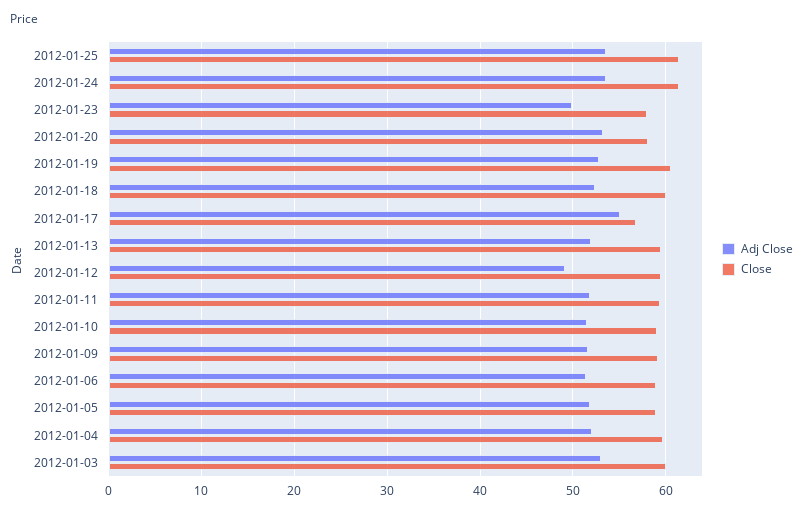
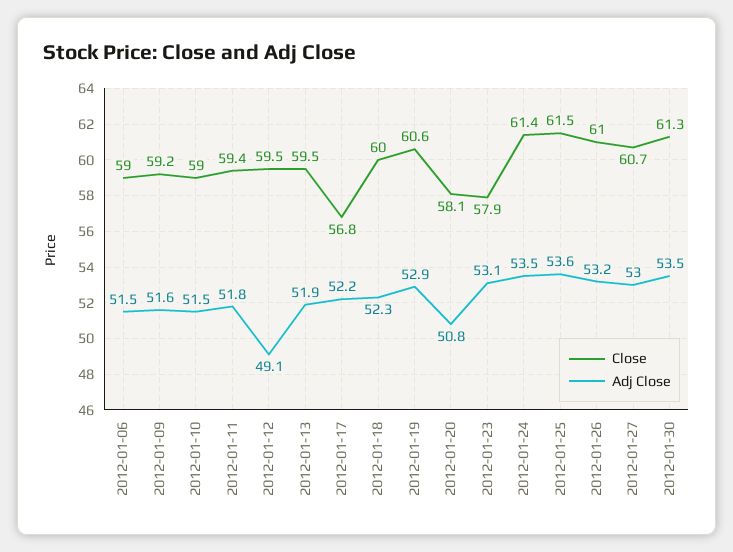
Adj Close, 2012-01-23: 50 -> 53.1
Adj Close, 2012-01-20: 53 -> 50.8
Adj Close, 2012-01-17: 55 -> 52.2
Adj Close, 2012-01-05: 52 -> none
Close, 2012-01-05: 59 -> none
Adj Close, 2012-01-04: 52 -> none
Close, 2012-01-04: 60 -> none
Adj Close, 2012-01-03: 53 -> none
Close, 2012-01-03: 60 -> none
Close, 2012-01-26: none -> 61
Adj Close, 2012-01-26: none -> 53.2
Close, 2012-01-27: none -> 60.7
Adj Close, 2012-01-27: none -> 53
Close, 2012-01-30: none -> 61.3
Adj Close, 2012-01-30: none -> 53.5

